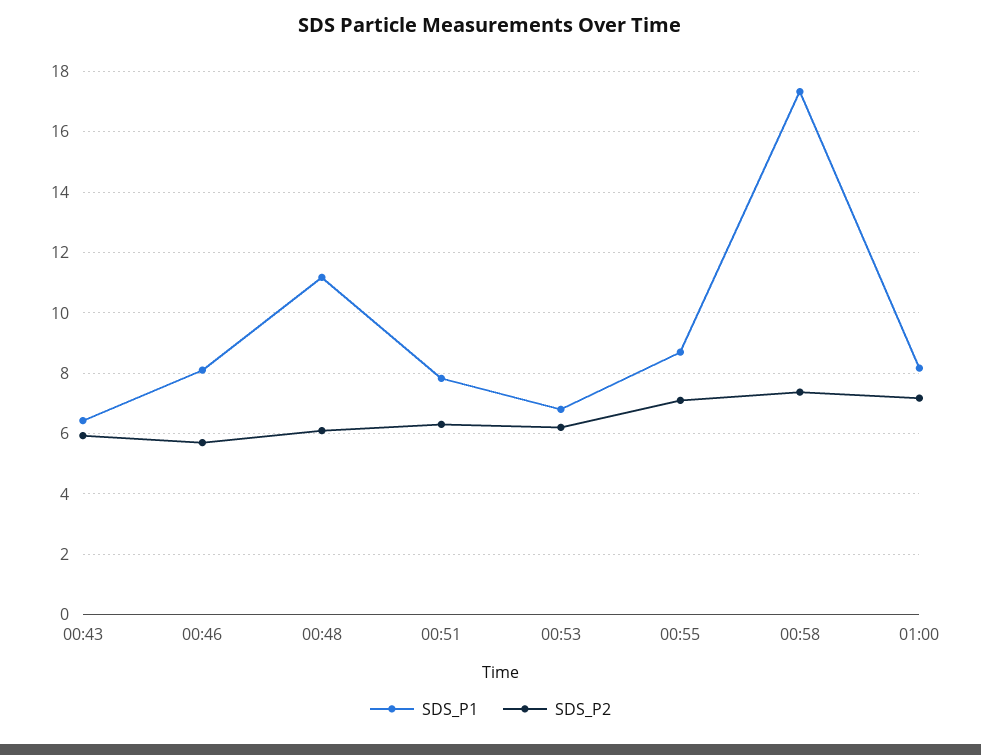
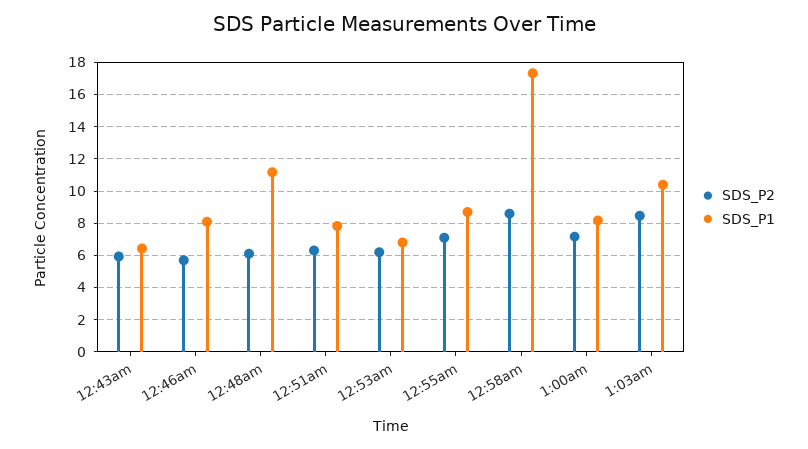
SDS_P2, 00:58: 7.4 -> 8.5
SDS_P2, 1:03am: none -> 8.5
SDS_P1, 1:03am: none -> 10.5

